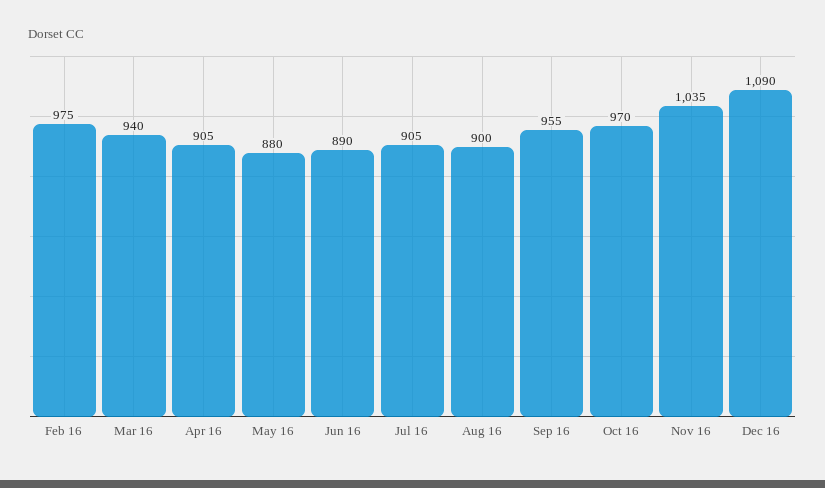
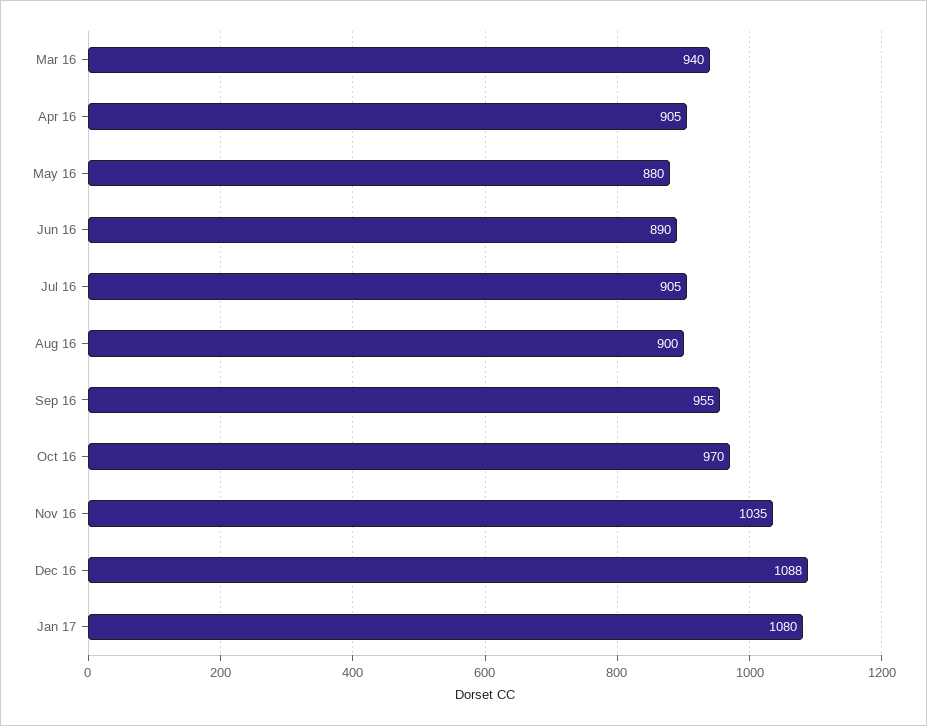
Feb 16: 975 -> none
Dec 16: 1090 -> 1088
Jan 17: none -> 1080

